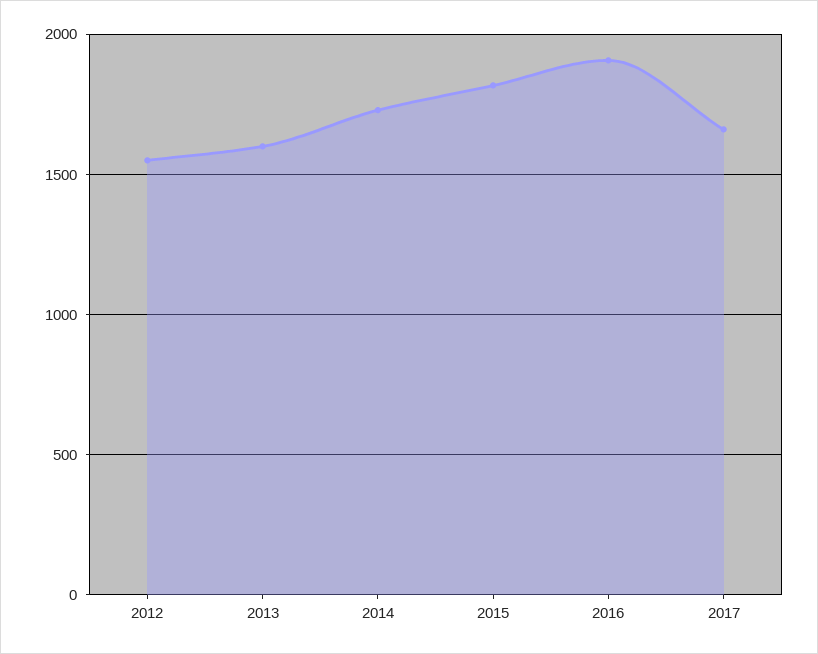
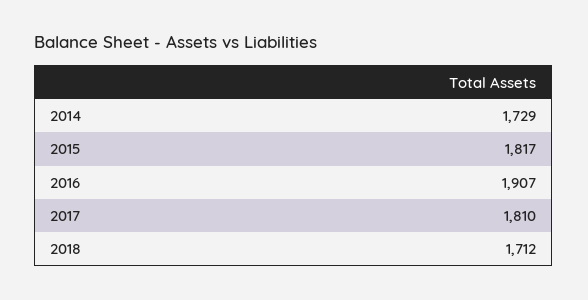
2012: 1550 -> none
2013: 1600 -> none
2017: 1650 -> 1810
2018: none -> 1712

